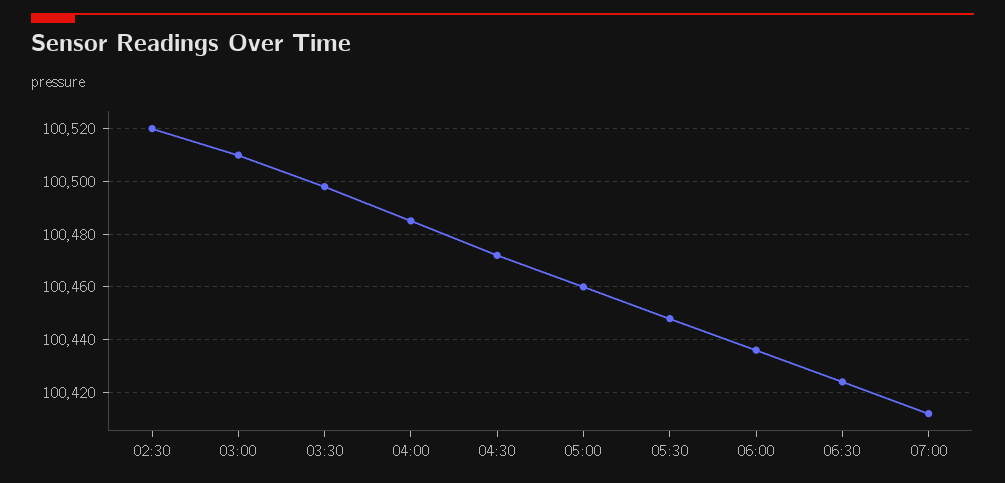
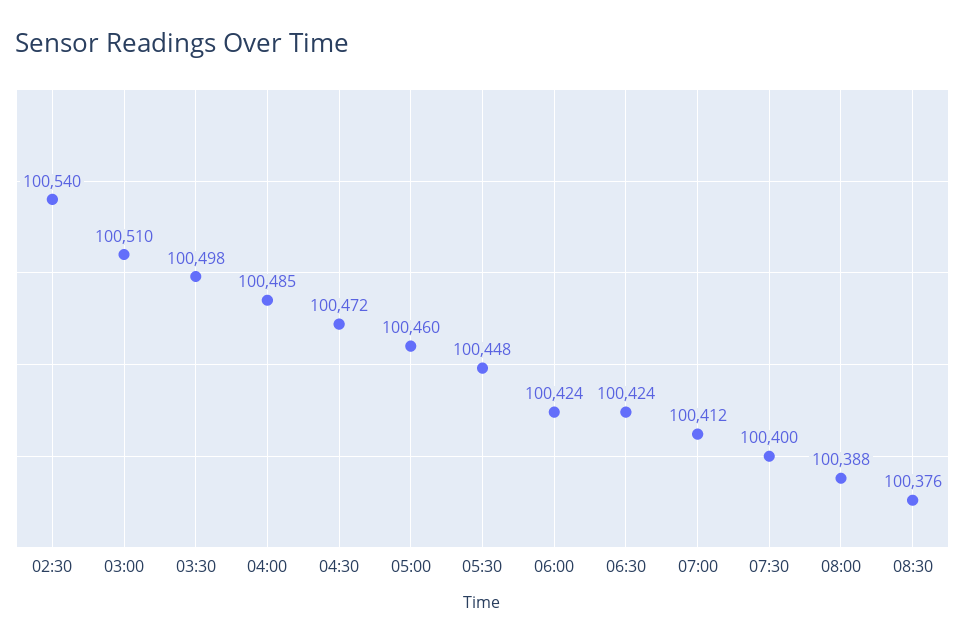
02:30: 100520 -> 100540
06:00: 100435 -> 100424
07:30: none -> 100400
08:00: none -> 100388
08:30: none -> 100376

